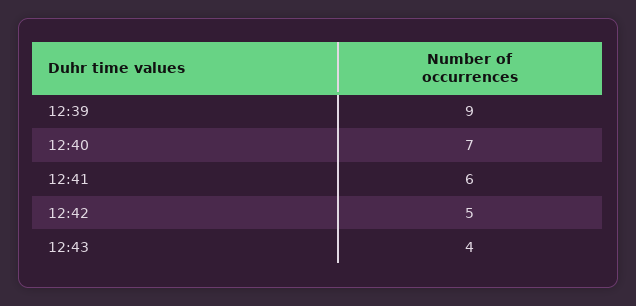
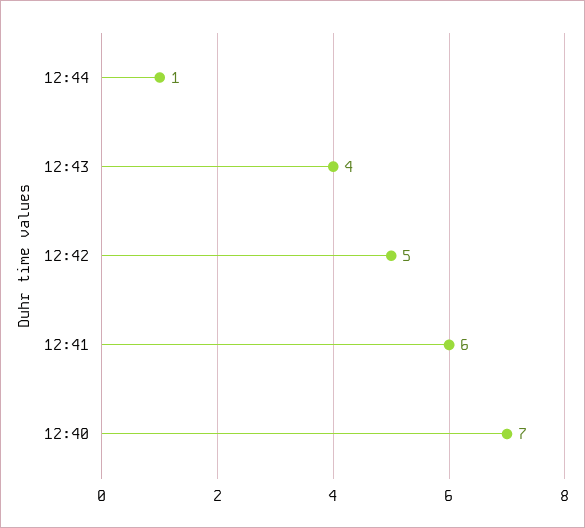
12:39: 9 -> none
12:44: none -> 1

